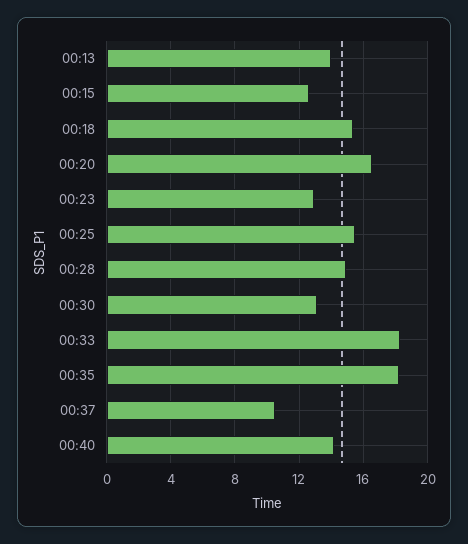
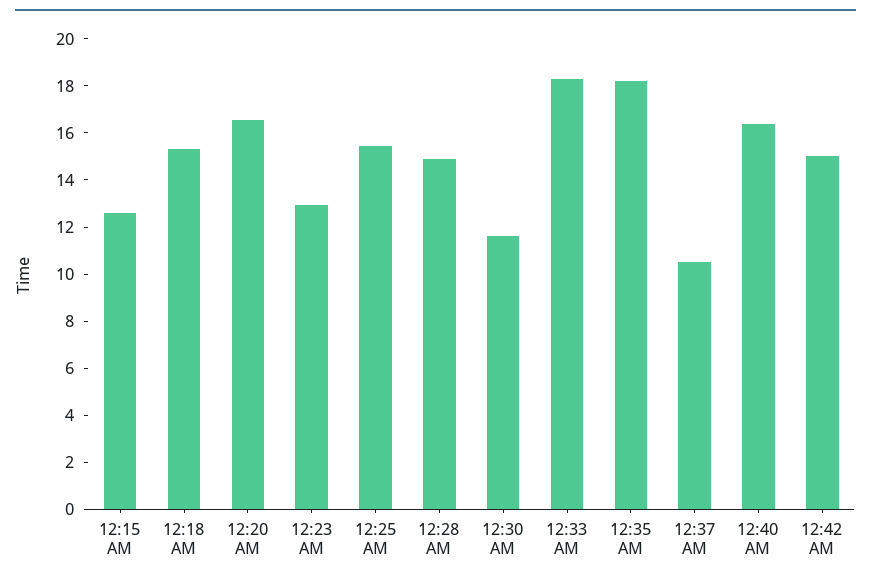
00:13: 14 -> none
00:30: 13 -> 11.5
00:40: 14 -> 16.5
12:42 AM: none -> 15

